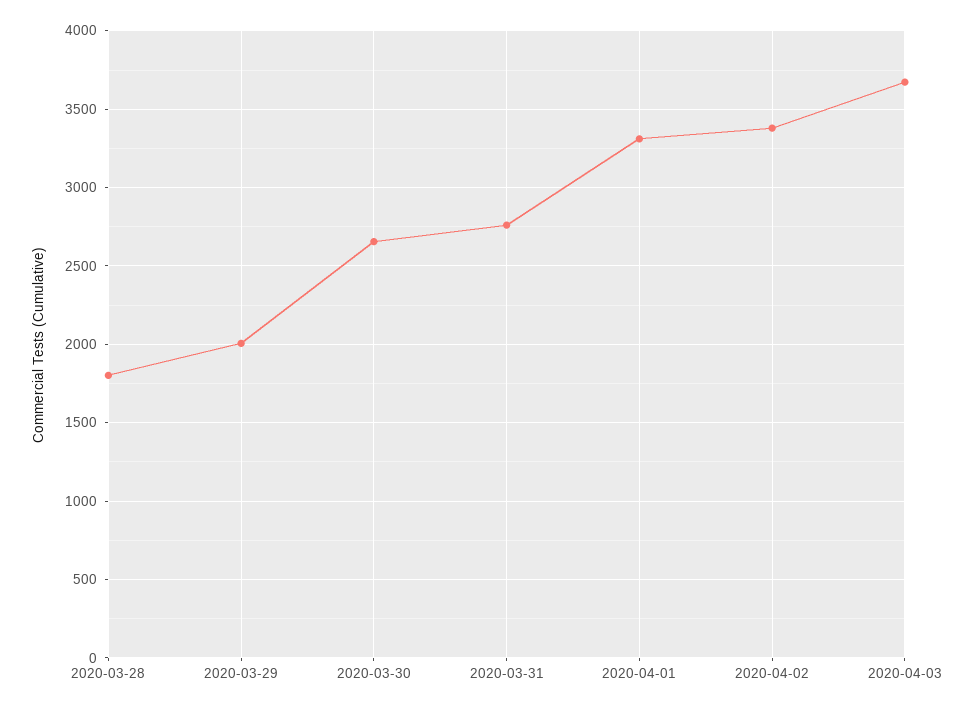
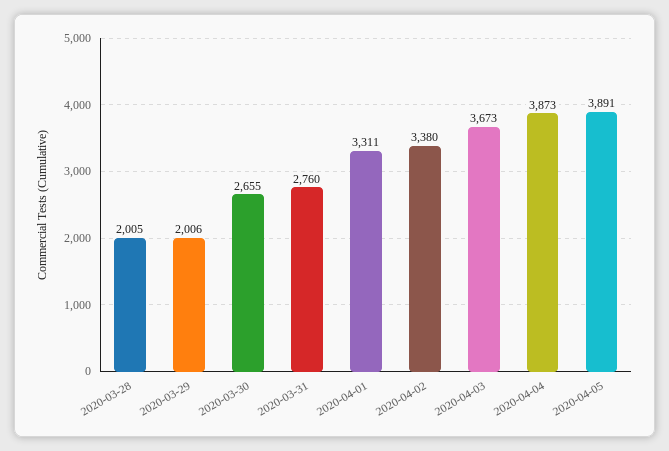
2020-03-28: 1800 -> 2005
2020-04-04: none -> 3873
2020-04-05: none -> 3891

